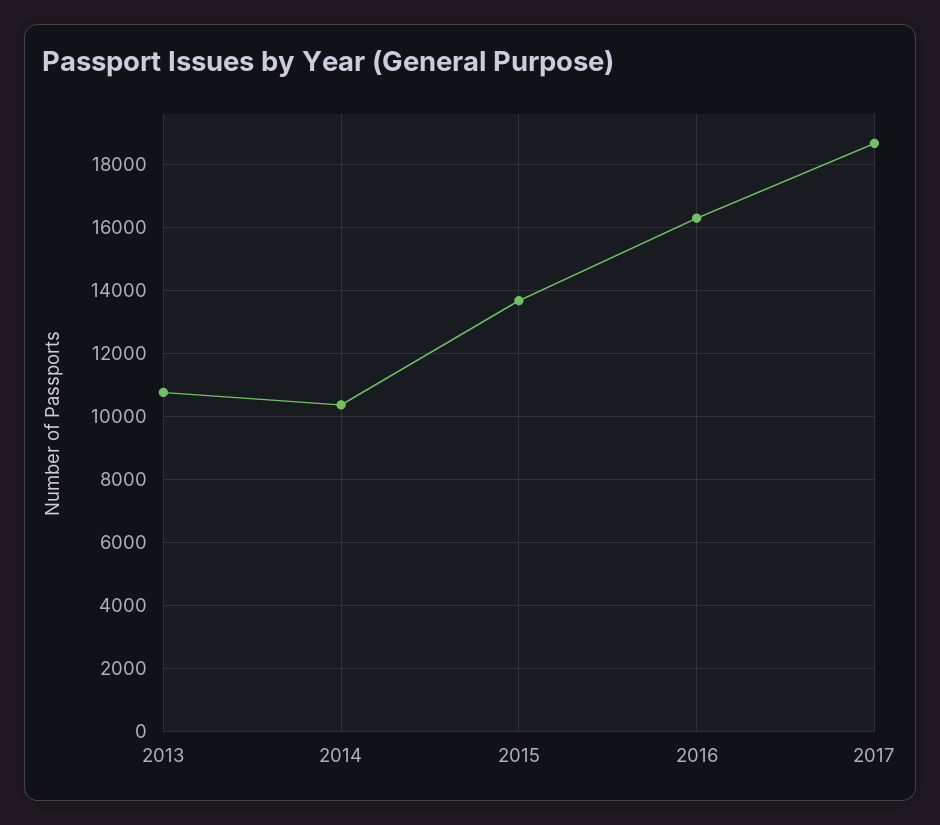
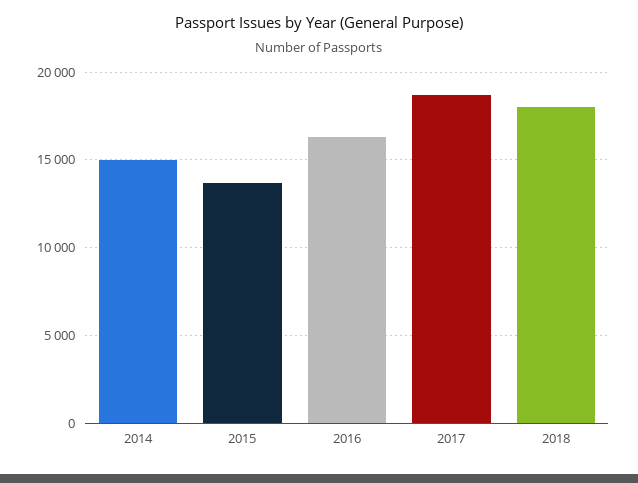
2013: 10800 -> none
2014: 10400 -> 15000
2018: none -> 18000

